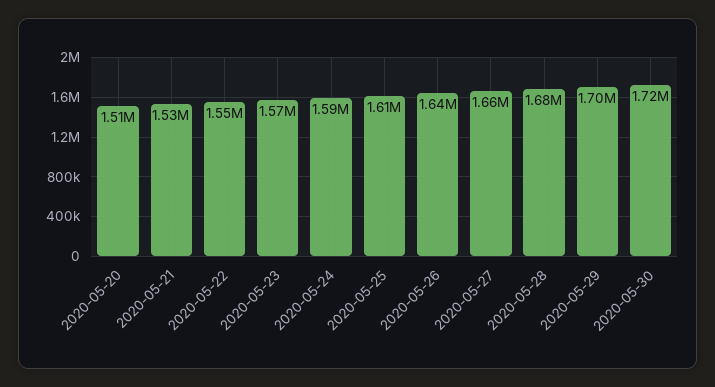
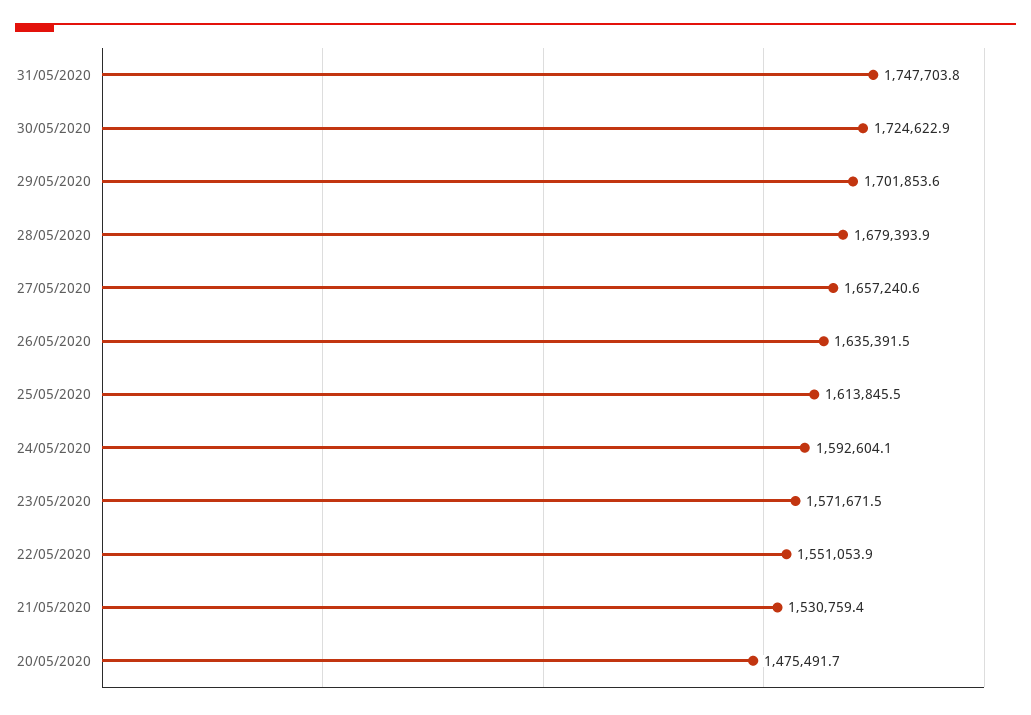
2020-05-20: 1510000 -> 1475491.7
31/05/2020: none -> 1747703.8

